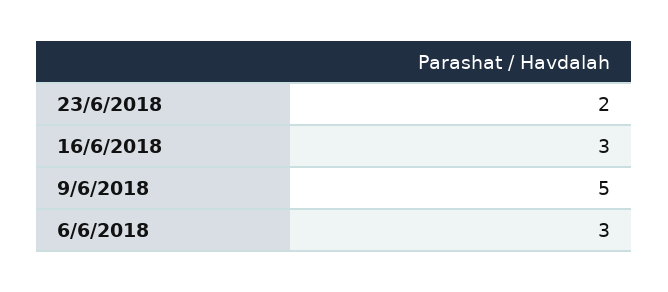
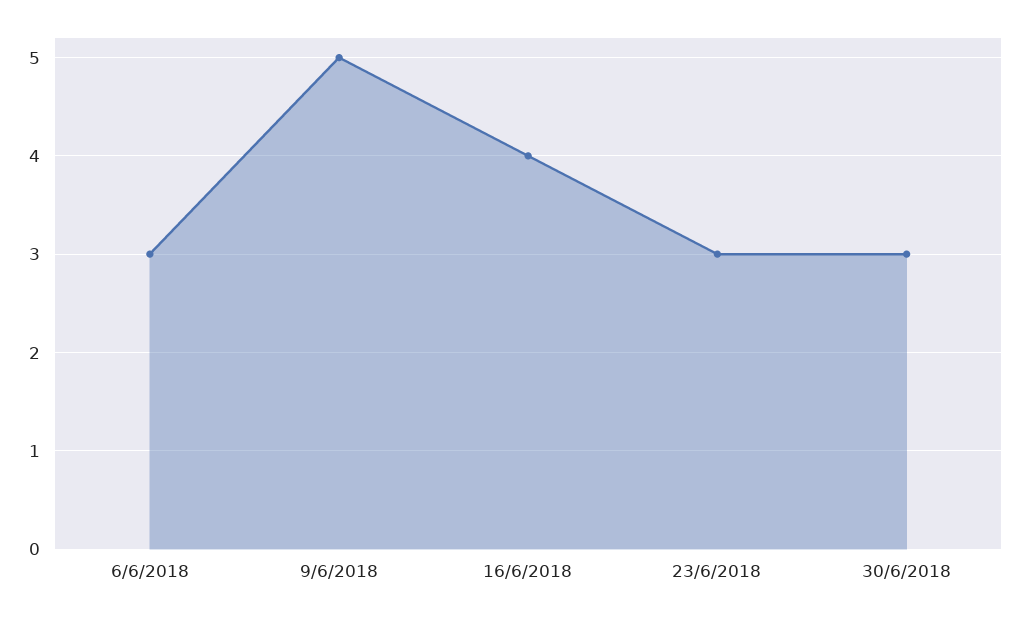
23/6/2018: 2 -> 3
16/6/2018: 3 -> 4
30/6/2018: none -> 3

